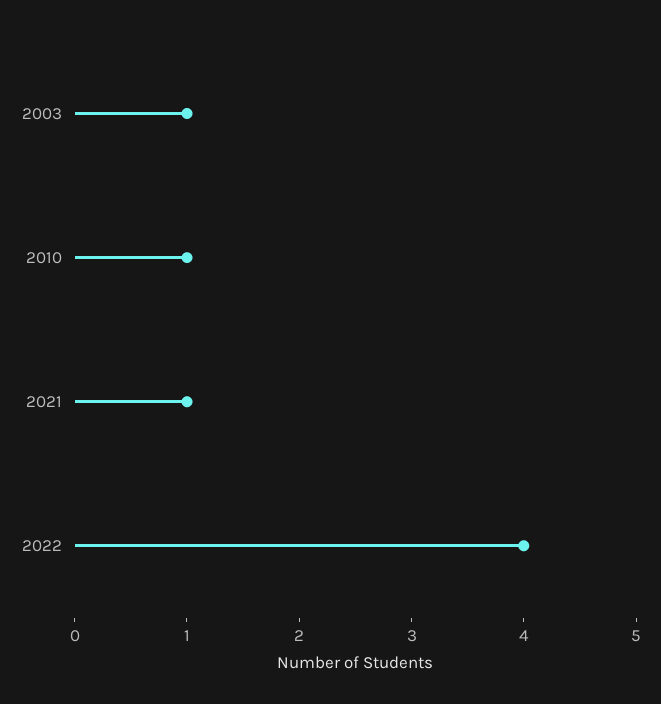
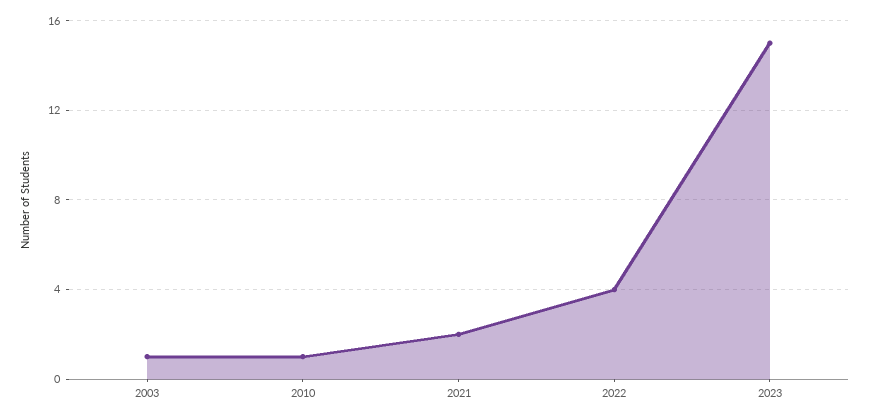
2021: 1 -> 2
2023: none -> 15

